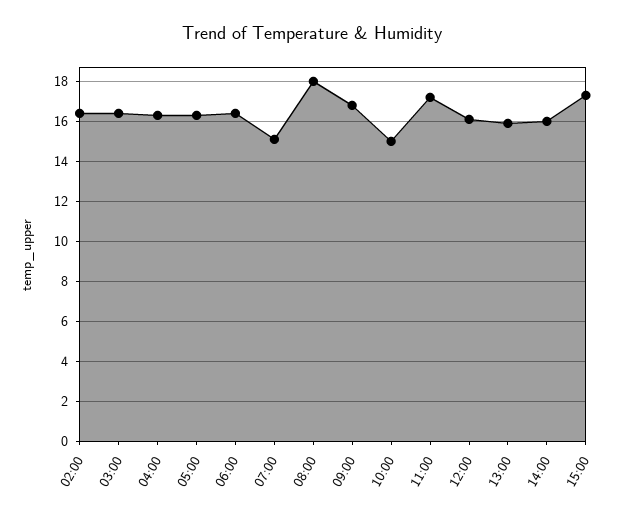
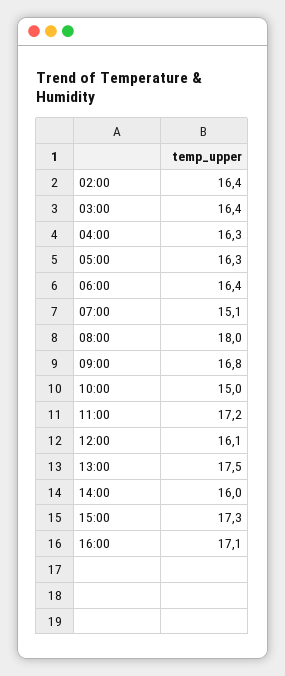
13:00: 16 -> 17.5
16:00: none -> 17.1

